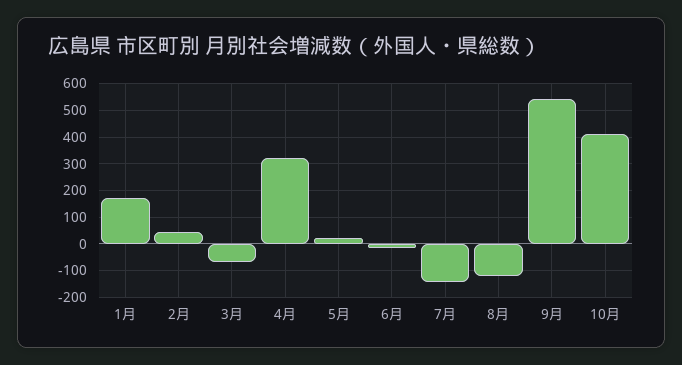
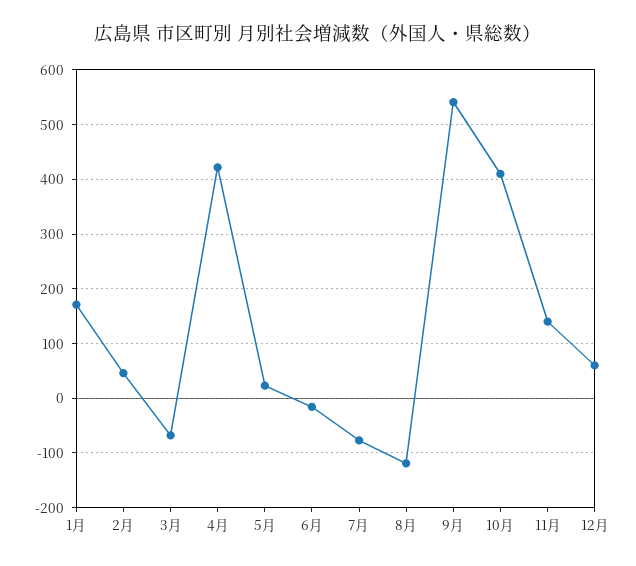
4月: 325 -> 420
7月: -150 -> -80
11月: none -> 140
12月: none -> 60

